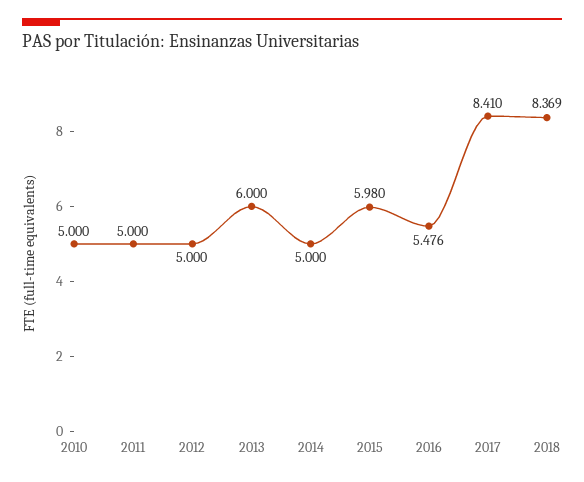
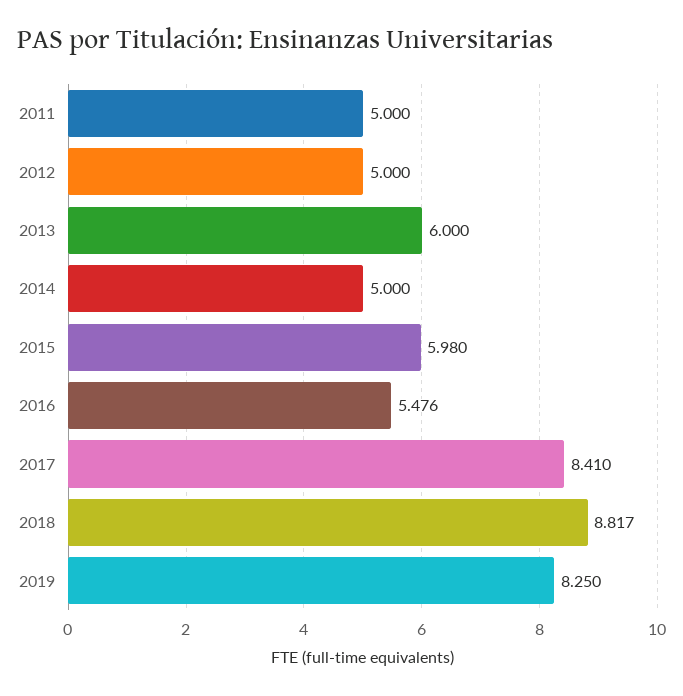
2010: 5 -> none
2018: 8.369 -> 8.817
2019: none -> 8.25

